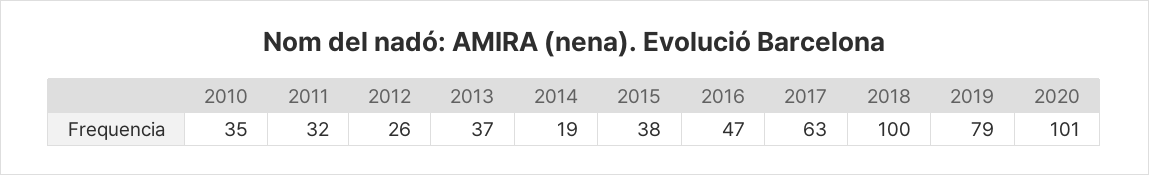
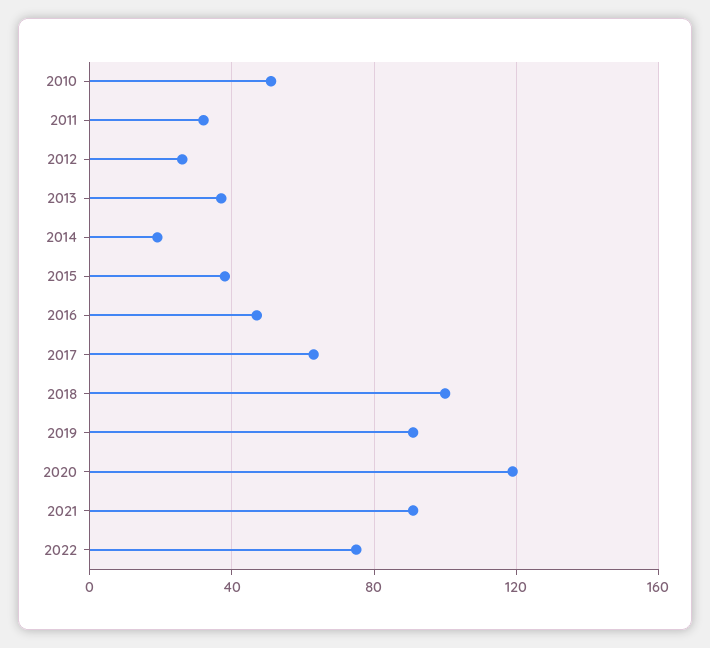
2010: 35 -> 50
2019: 79 -> 90
2020: 101 -> 120
2021: none -> 90
2022: none -> 75

